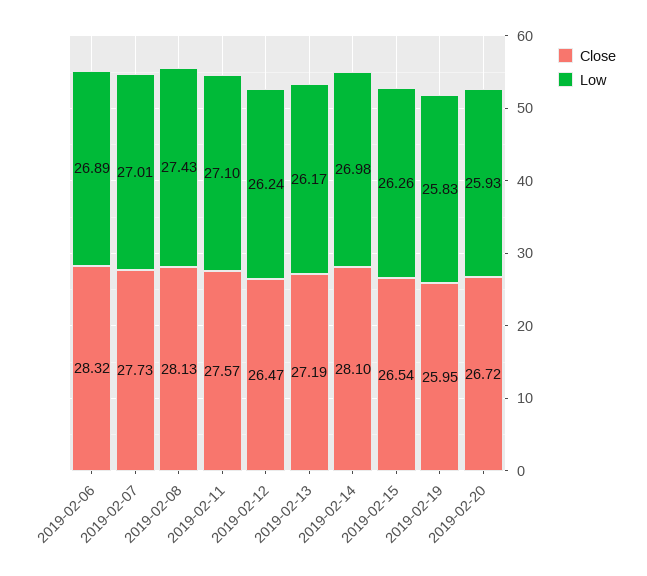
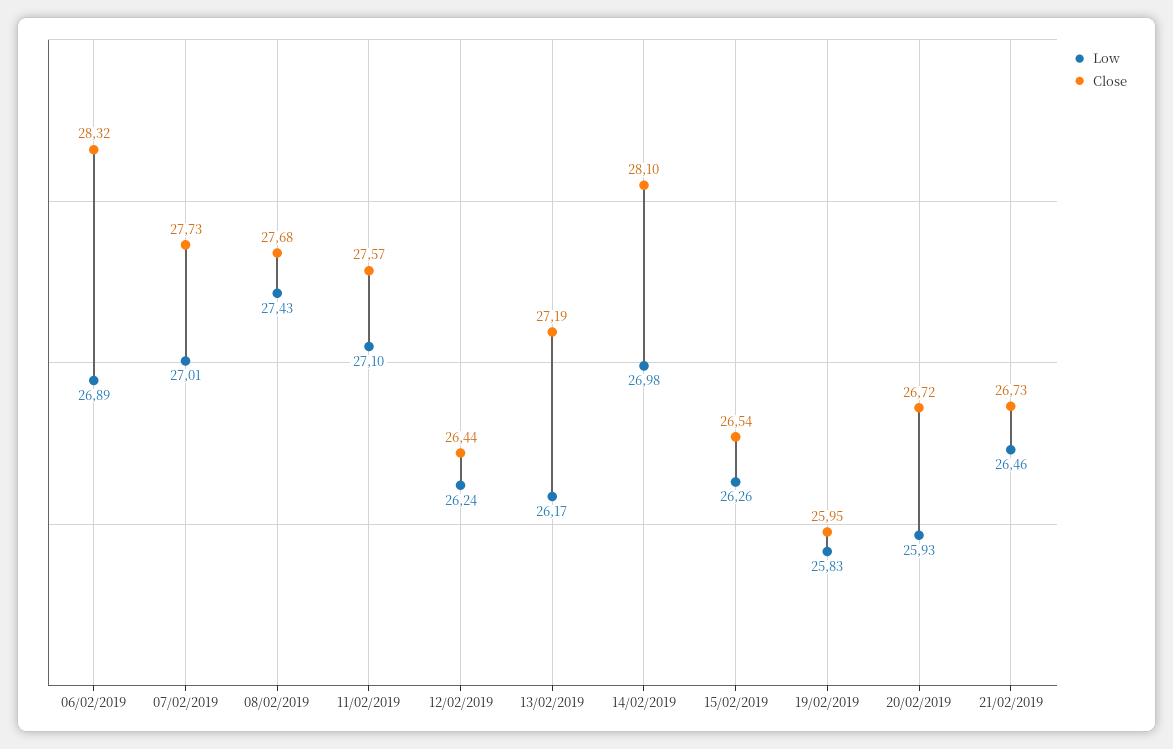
Close, 2019-02-08: 28.13 -> 27.68
Close, 2019-02-12: 26.47 -> 26.44
Low, 21/02/2019: none -> 26.46
Close, 21/02/2019: none -> 26.73

